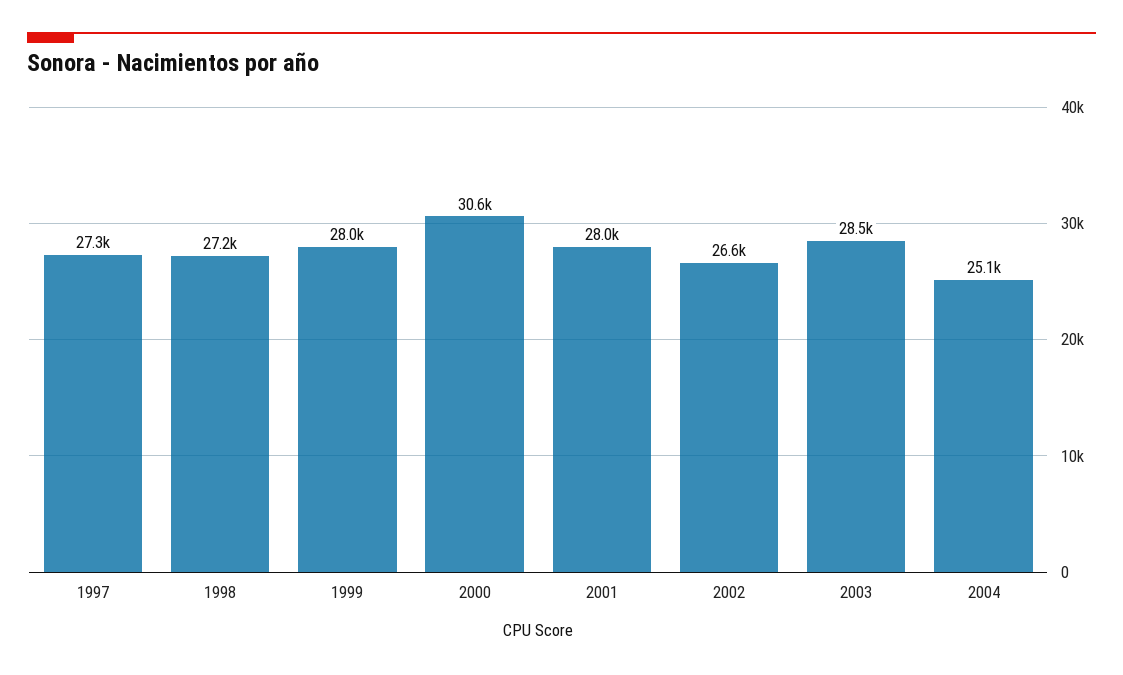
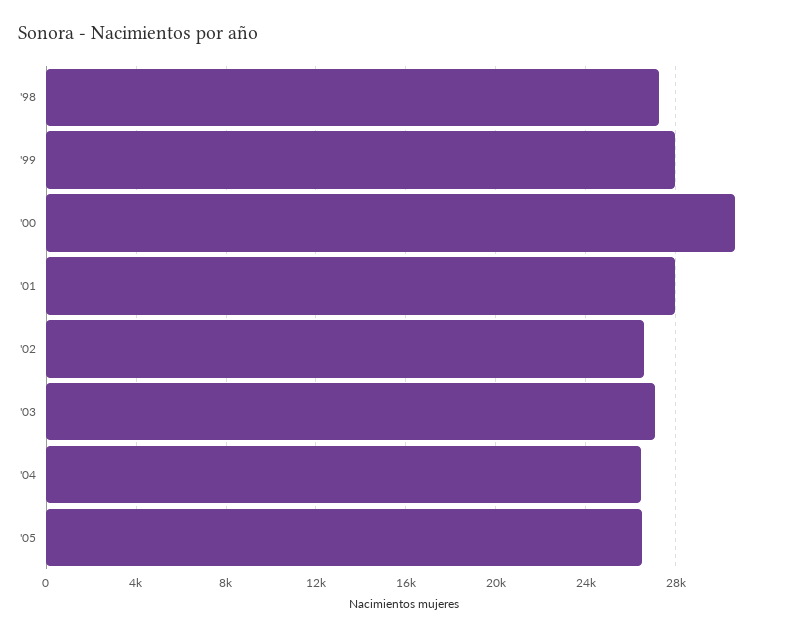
1997: 27300 -> none
2003: 28500 -> 27000
2004: 25100 -> 26500
'05: none -> 26500

